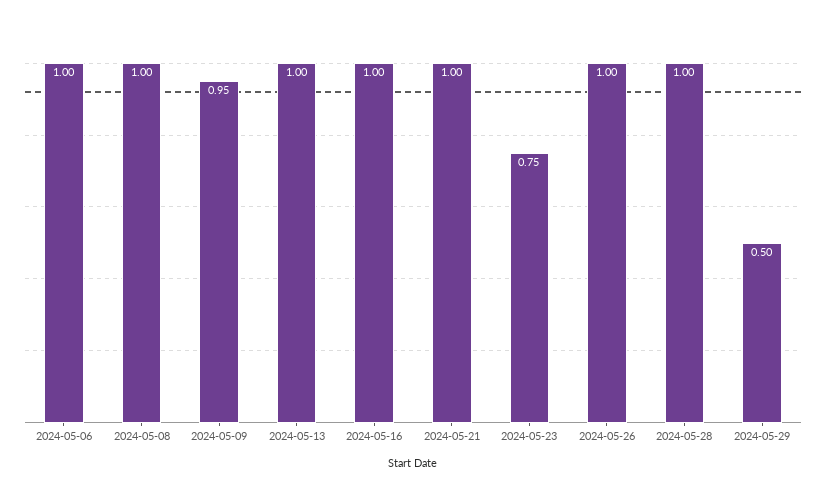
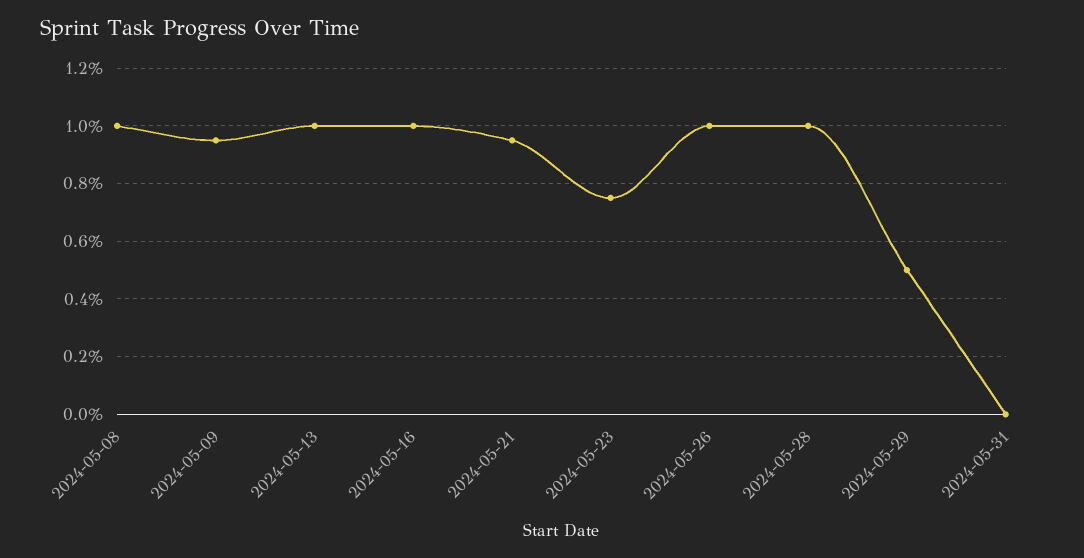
2024-05-06: 1 -> none
2024-05-21: 1 -> 0.95
2024-05-31: none -> 0

